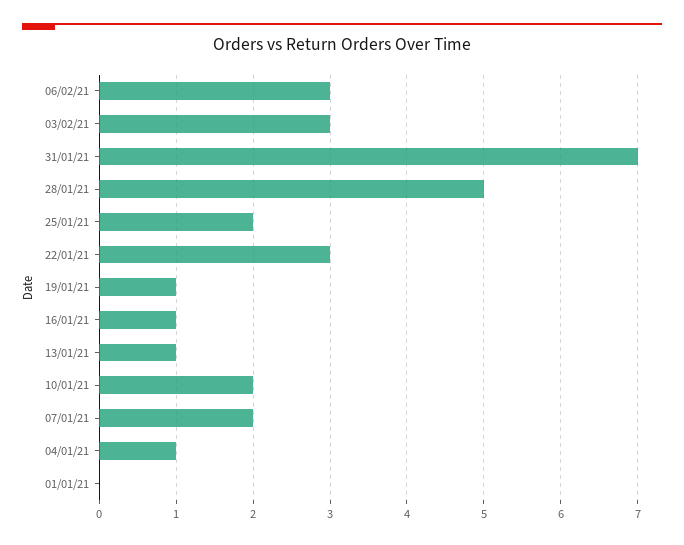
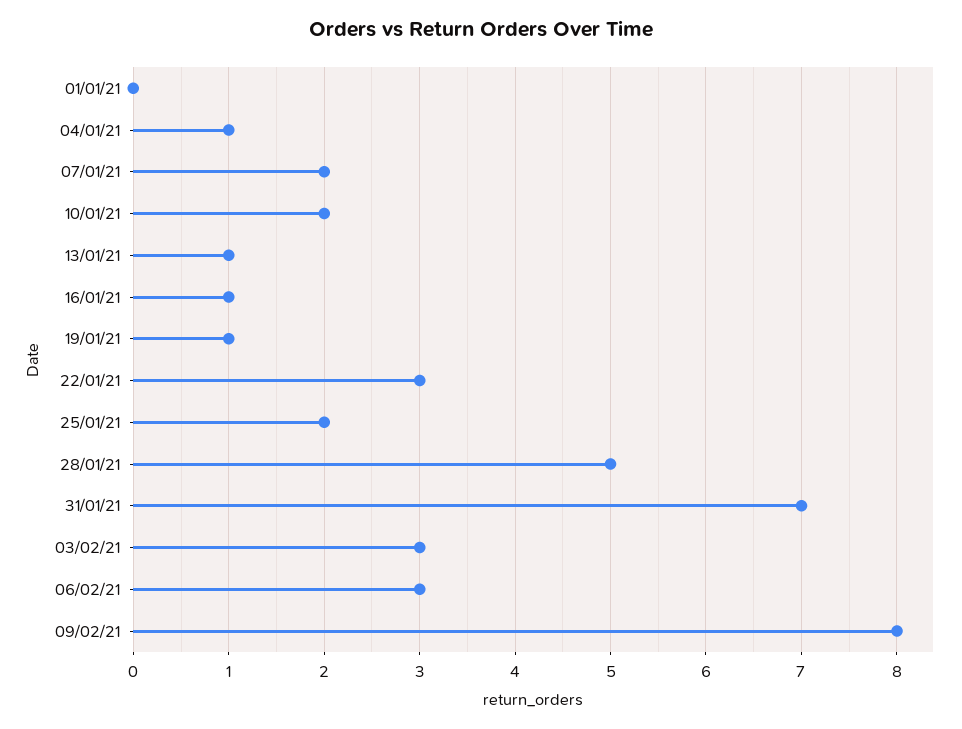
09/02/21: none -> 8

